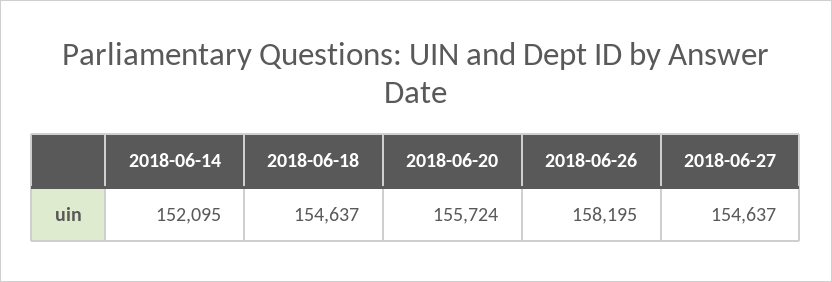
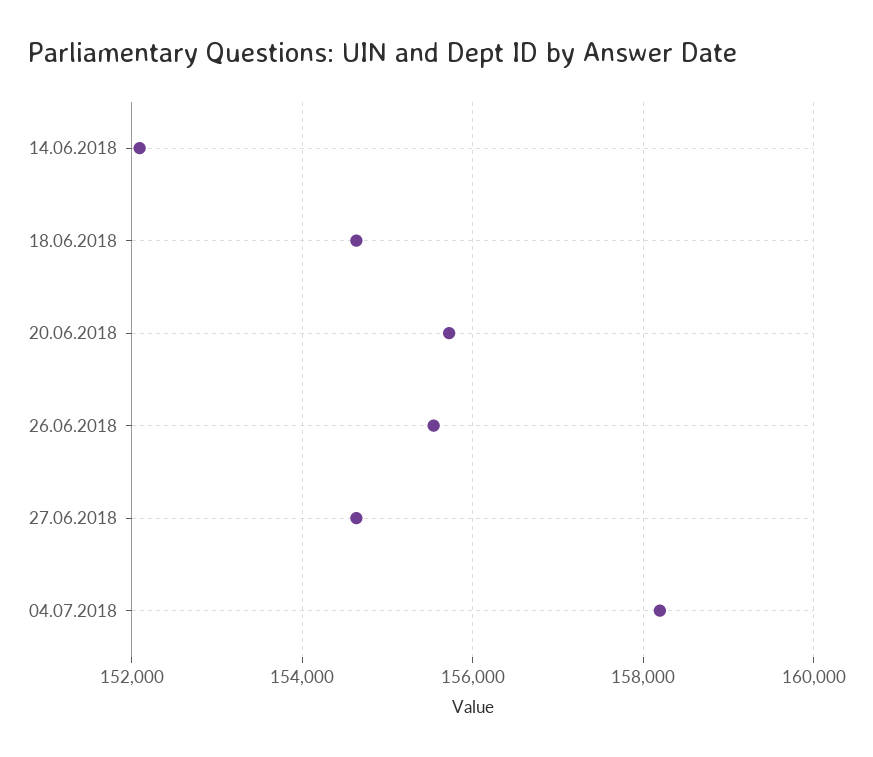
2018-06-26: 158195 -> 155600
04.07.2018: none -> 158200

